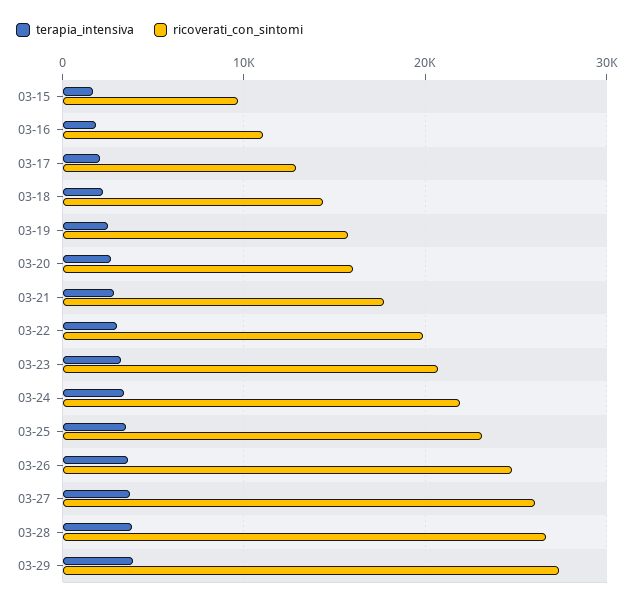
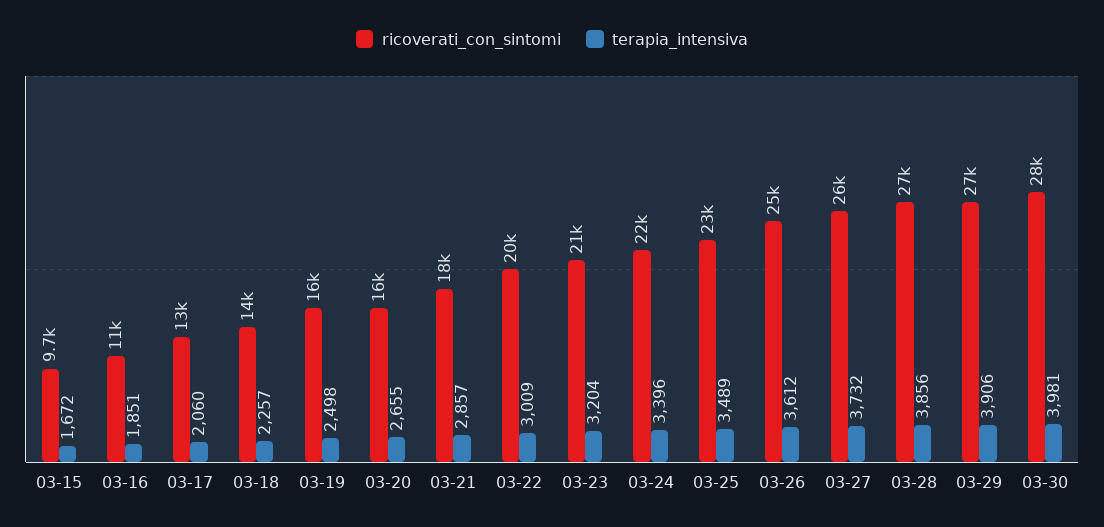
ricoverati_con_sintomi, 03-30: none -> 28000
terapia_intensiva, 03-30: none -> 3981

